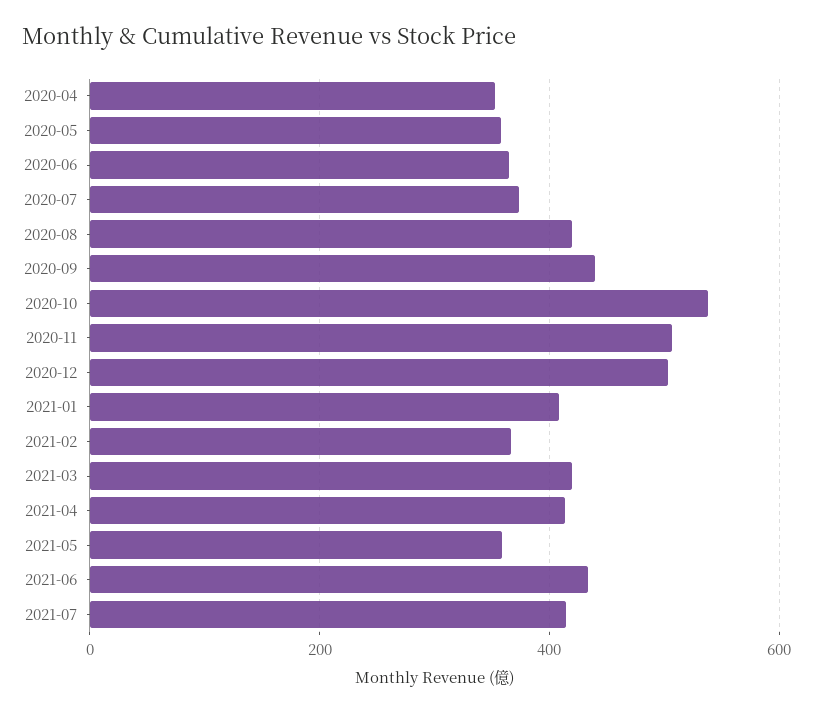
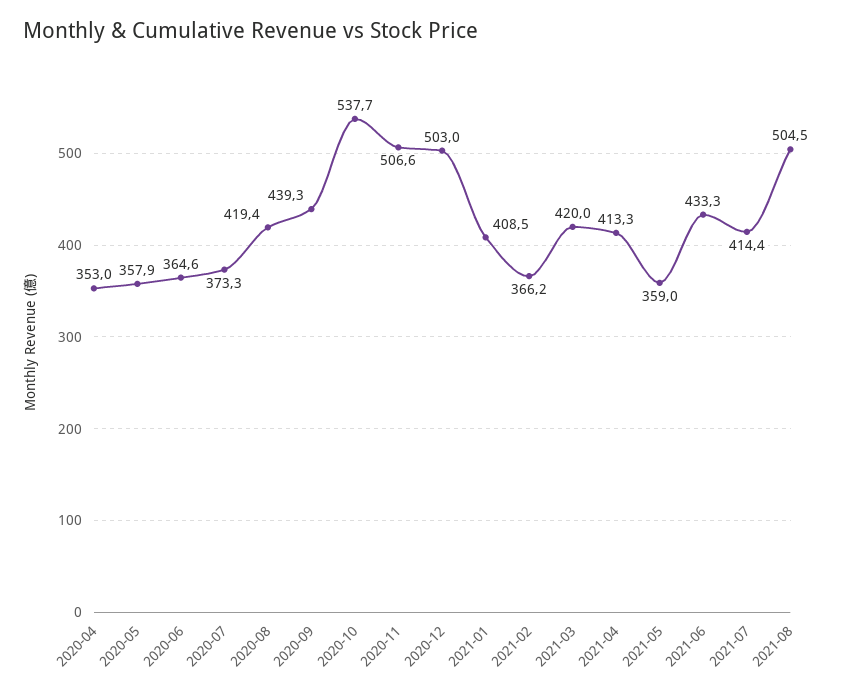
2021-08: none -> 504.5

